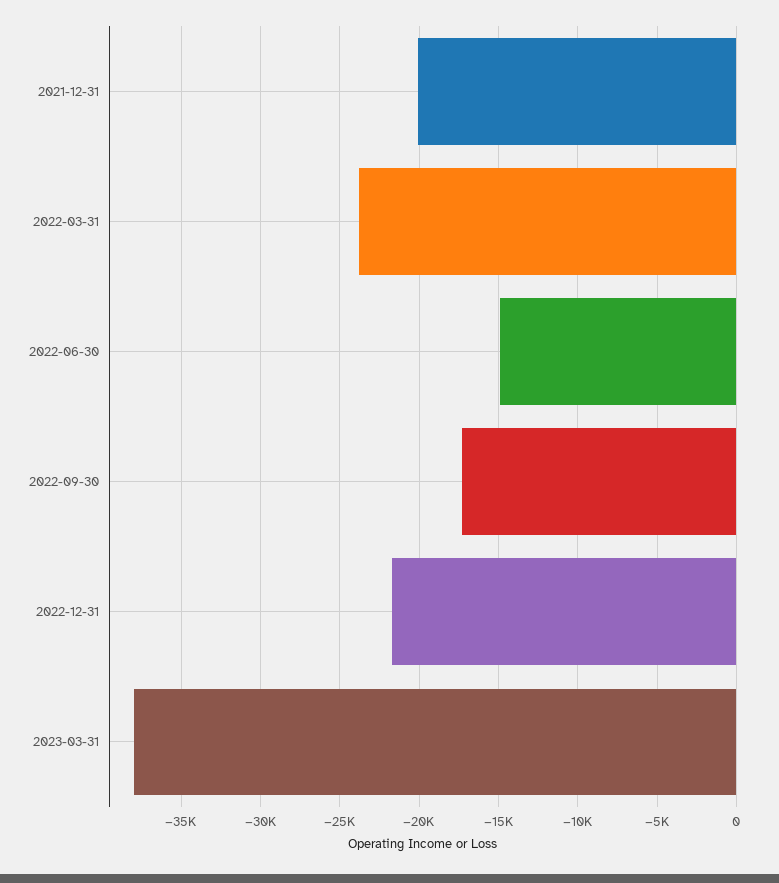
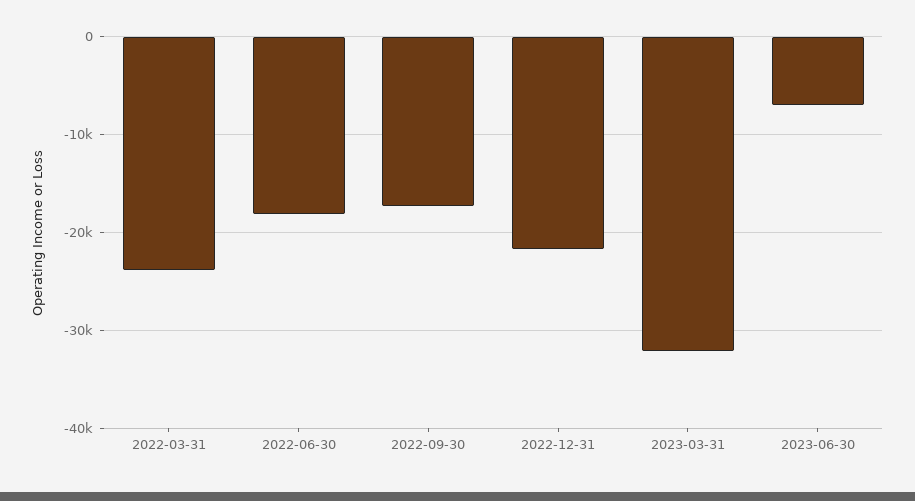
2021-12-31: -20000 -> none
2022-06-30: -15000 -> -18000
2023-03-31: -38000 -> -32000
2023-06-30: none -> -7000

